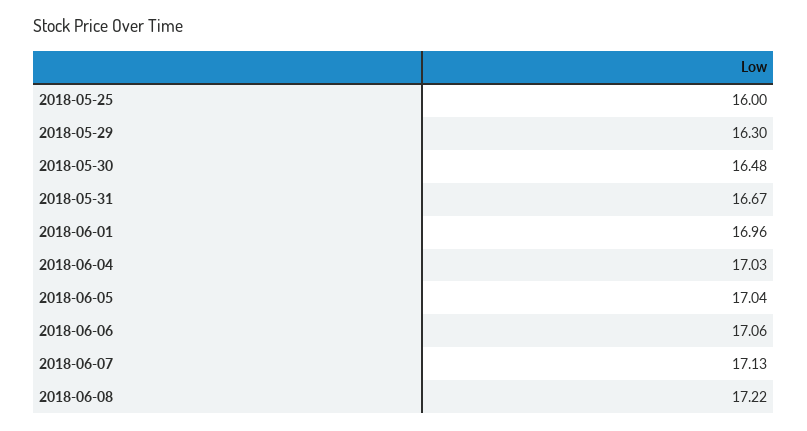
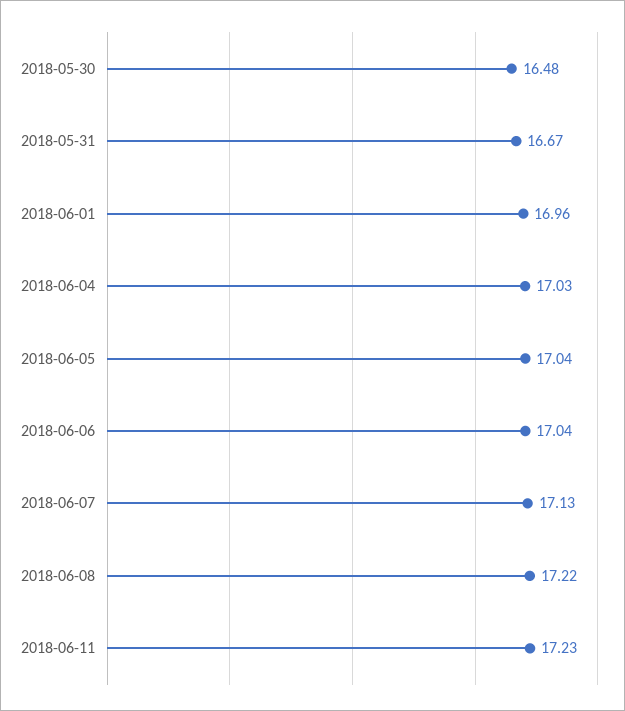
2018-05-25: 16 -> none
2018-05-29: 16.3 -> none
2018-06-06: 17.06 -> 17.04
2018-06-11: none -> 17.23

